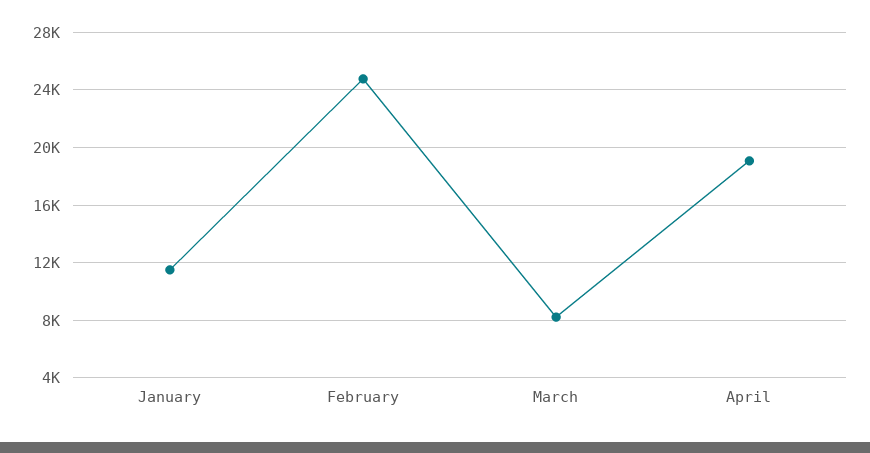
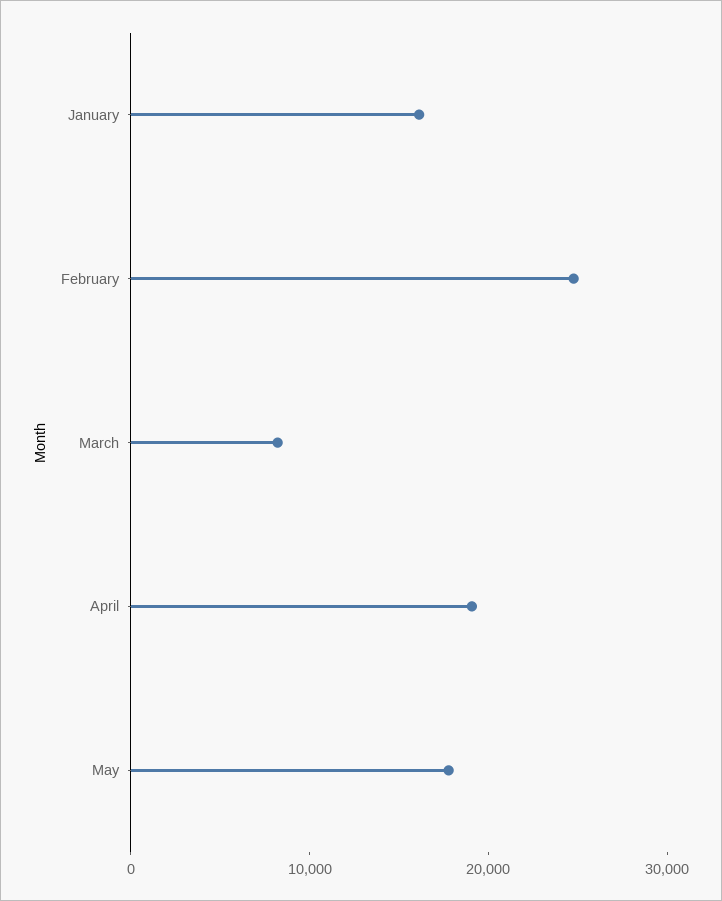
January: 11500 -> 16000
May: none -> 18000

